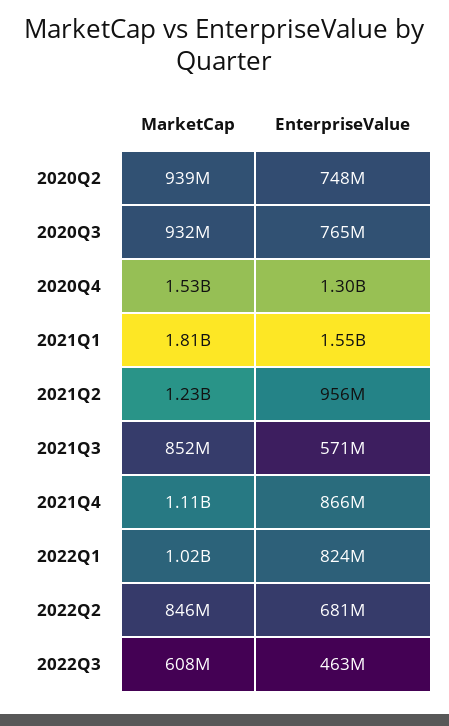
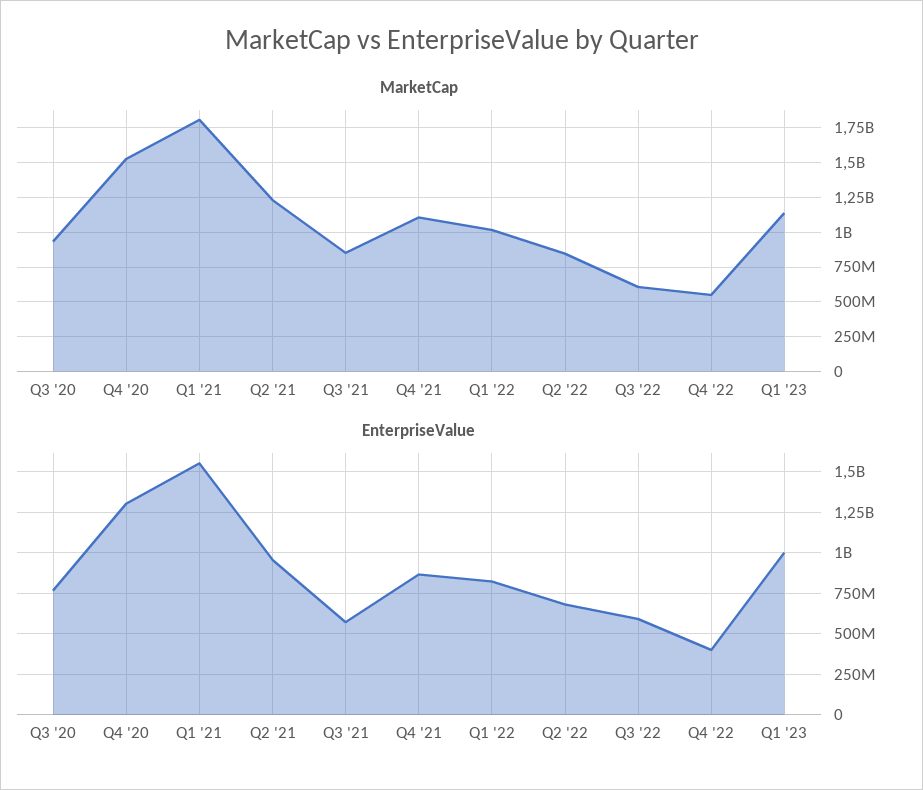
MarketCap, 2020Q2: 939000000 -> none
EnterpriseValue, 2020Q2: 748000000 -> none
EnterpriseValue, 2022Q3: 463000000 -> 600000000
MarketCap, Q4 '22: none -> 550000000
MarketCap, Q1 '23: none -> 1150000000
EnterpriseValue, Q4 '22: none -> 400000000
EnterpriseValue, Q1 '23: none -> 1000000000

